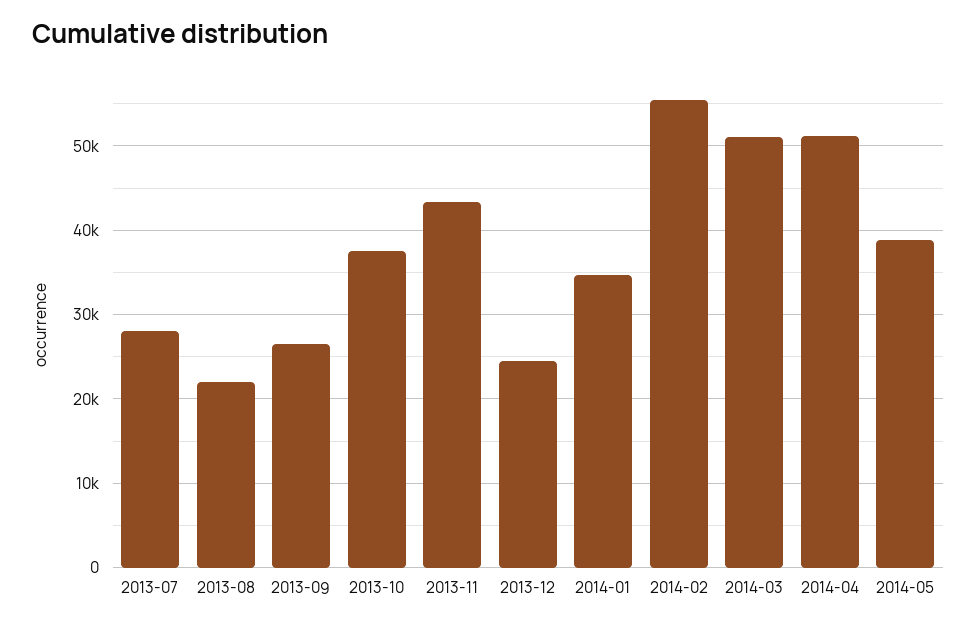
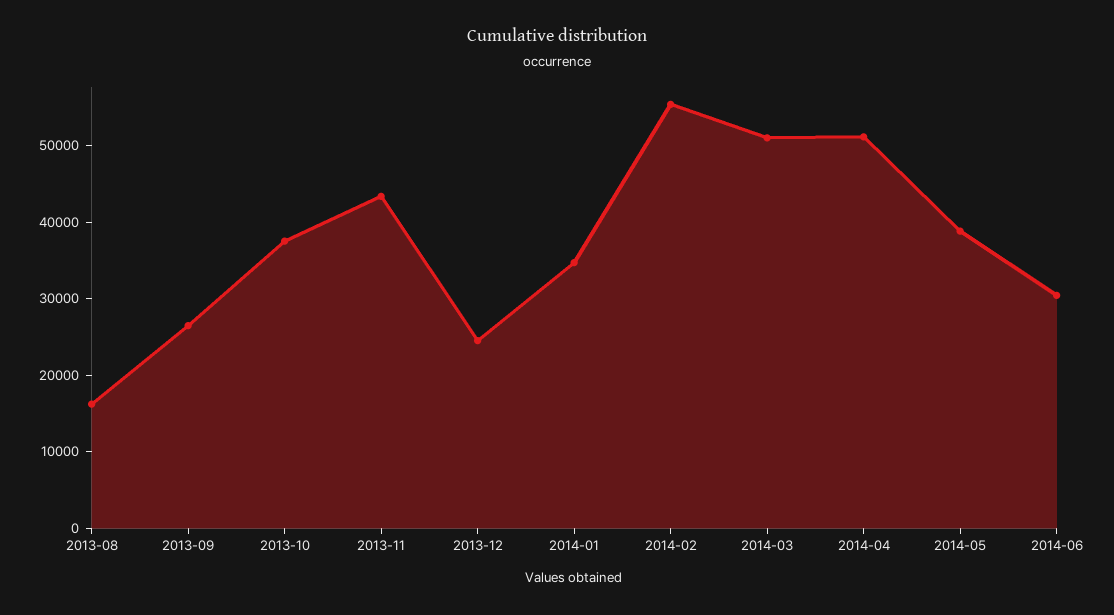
2013-07: 28000 -> none
2013-08: 22000 -> 16000
2014-06: none -> 30000

